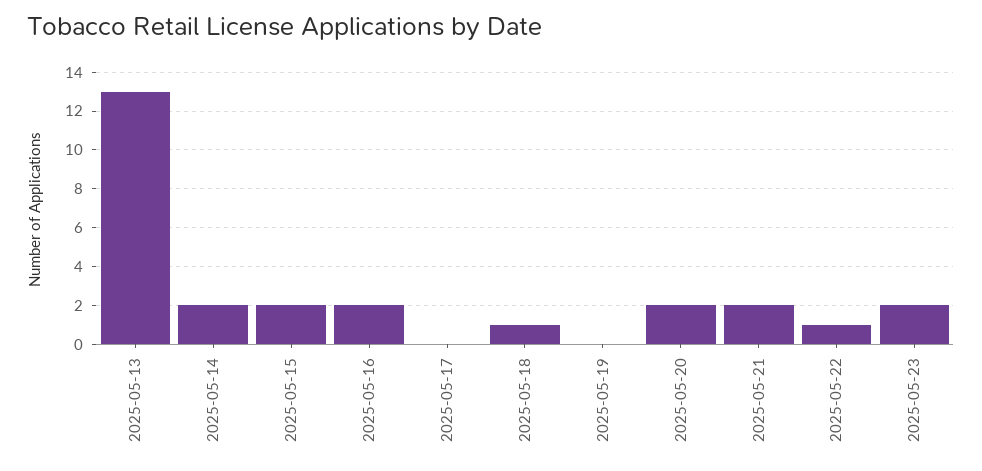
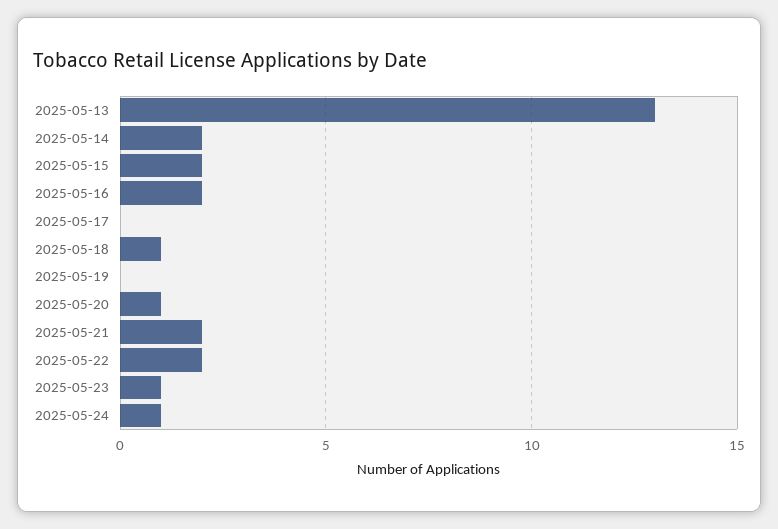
2025-05-20: 2 -> 1
2025-05-22: 1 -> 2
2025-05-23: 2 -> 1
2025-05-24: none -> 1

